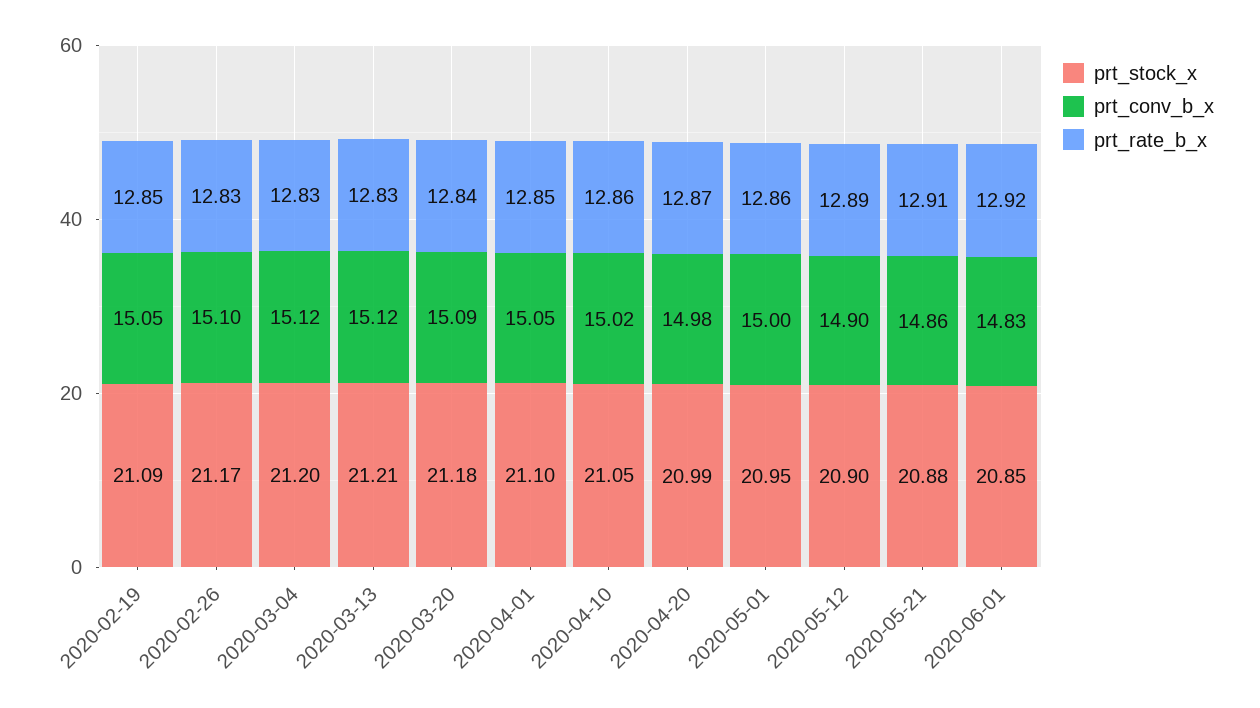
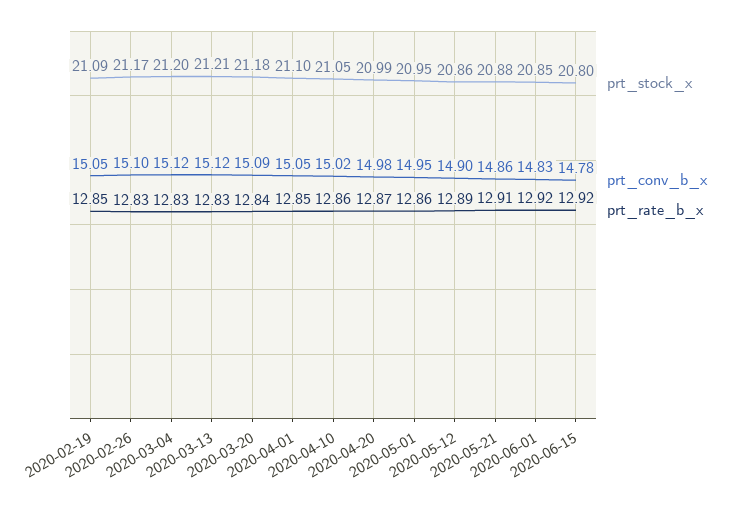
prt_conv_b_x, 2020-05-01: 15 -> 14.95
prt_stock_x, 2020-05-12: 20.9 -> 20.86
prt_stock_x, 2020-06-15: none -> 20.8
prt_conv_b_x, 2020-06-15: none -> 14.78
prt_rate_b_x, 2020-06-15: none -> 12.92

